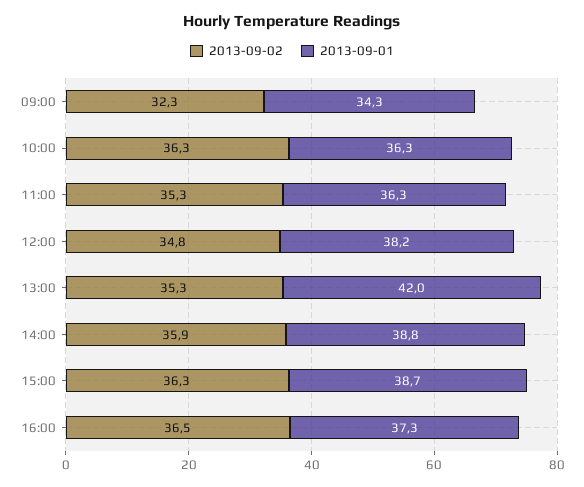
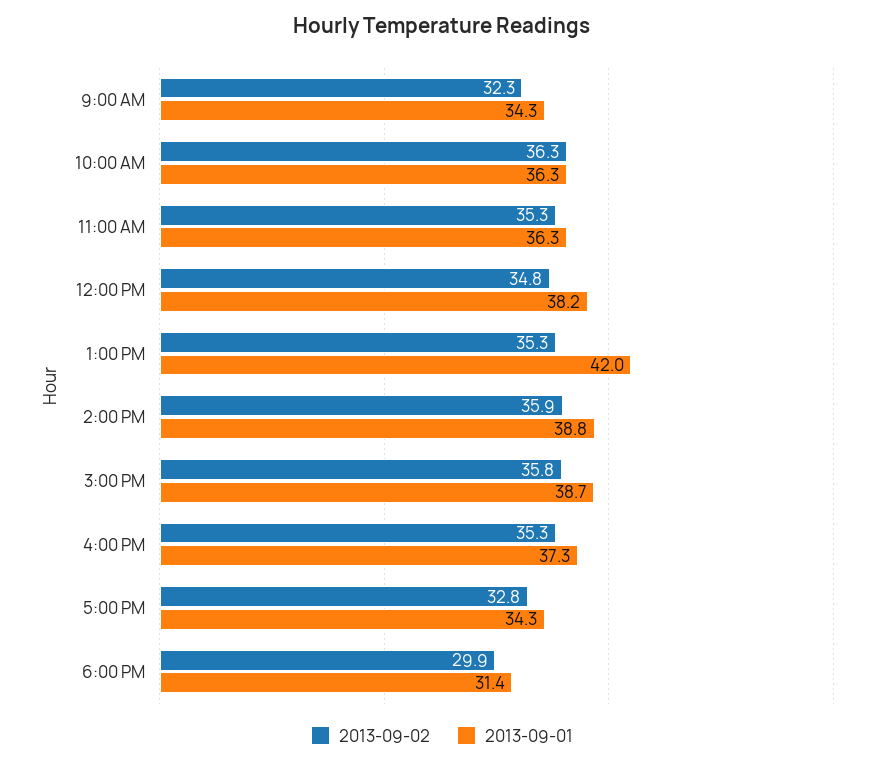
2013-09-02, 15:00: 36.3 -> 35.8
2013-09-02, 16:00: 36.5 -> 35.3
2013-09-02, 5:00 PM: none -> 32.8
2013-09-01, 5:00 PM: none -> 34.3
2013-09-02, 6:00 PM: none -> 29.9
2013-09-01, 6:00 PM: none -> 31.4

